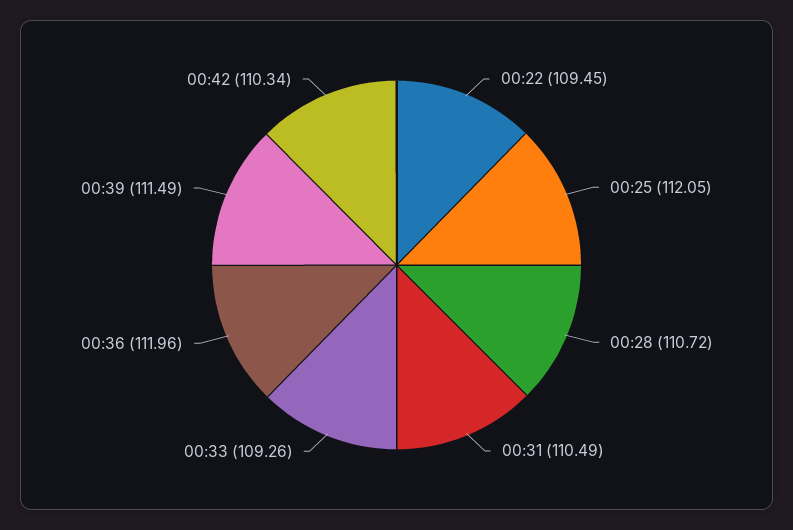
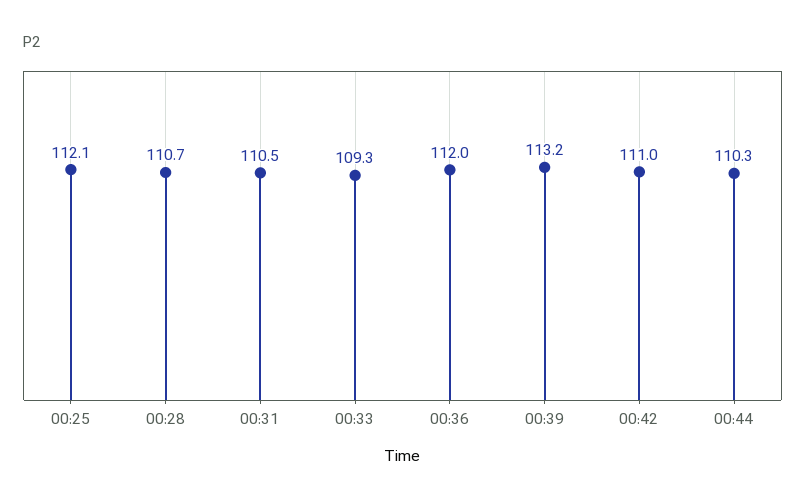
00:22: 109.45 -> none
00:39: 111.49 -> 113.2
00:42: 110.34 -> 111
00:44: none -> 110.3

